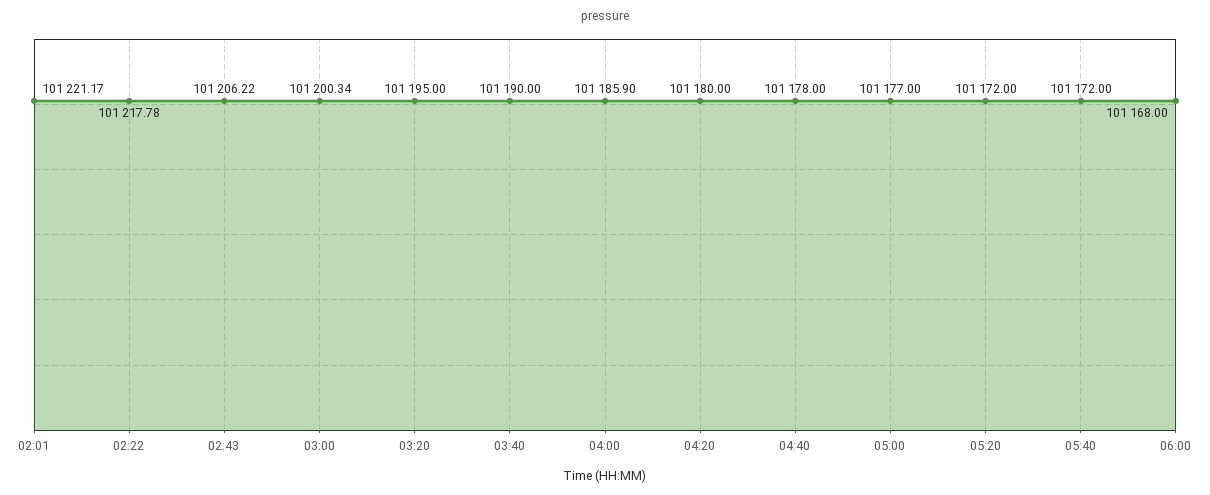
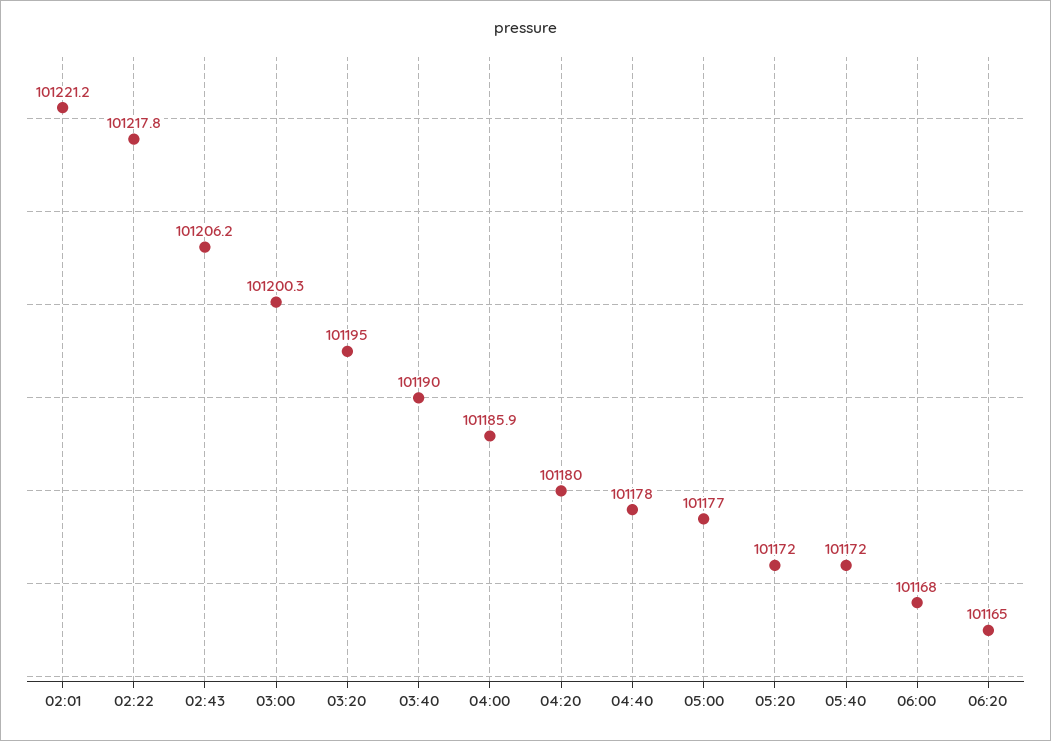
06:20: none -> 101165

